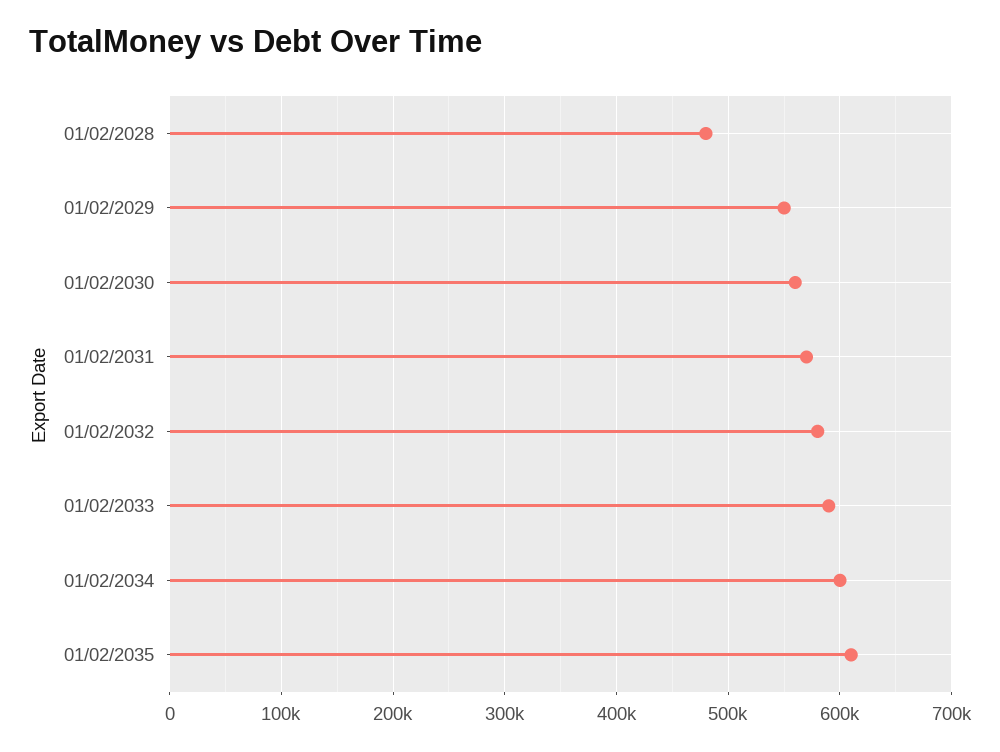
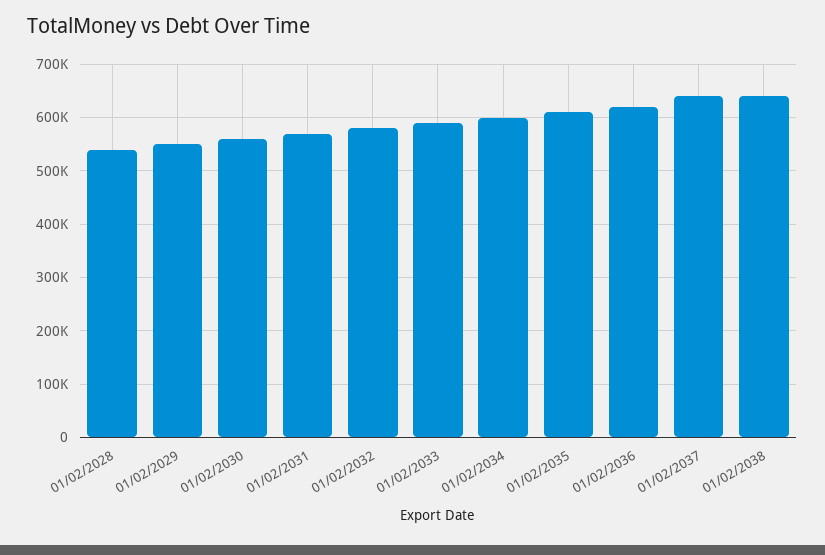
01/02/2028: 480000 -> 540000
01/02/2036: none -> 620000
01/02/2037: none -> 640000
01/02/2038: none -> 640000

